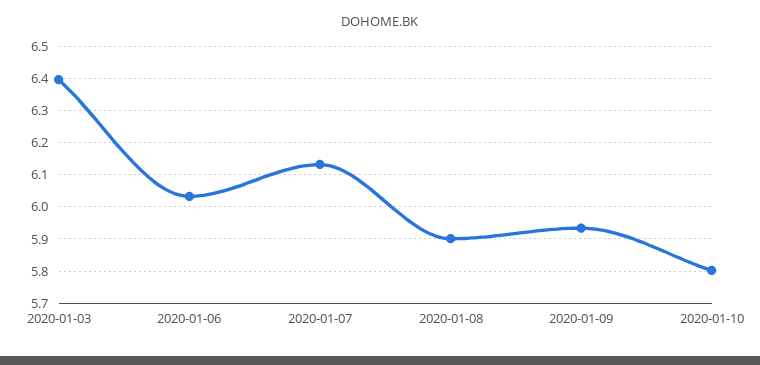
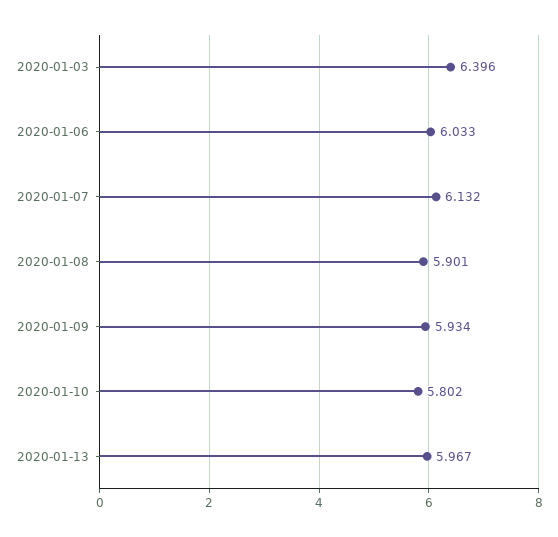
2020-01-13: none -> 5.967

